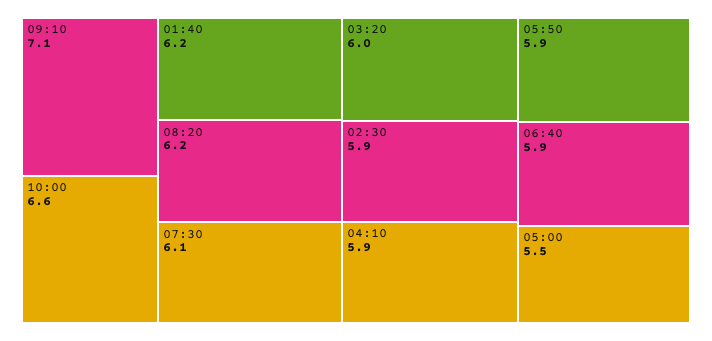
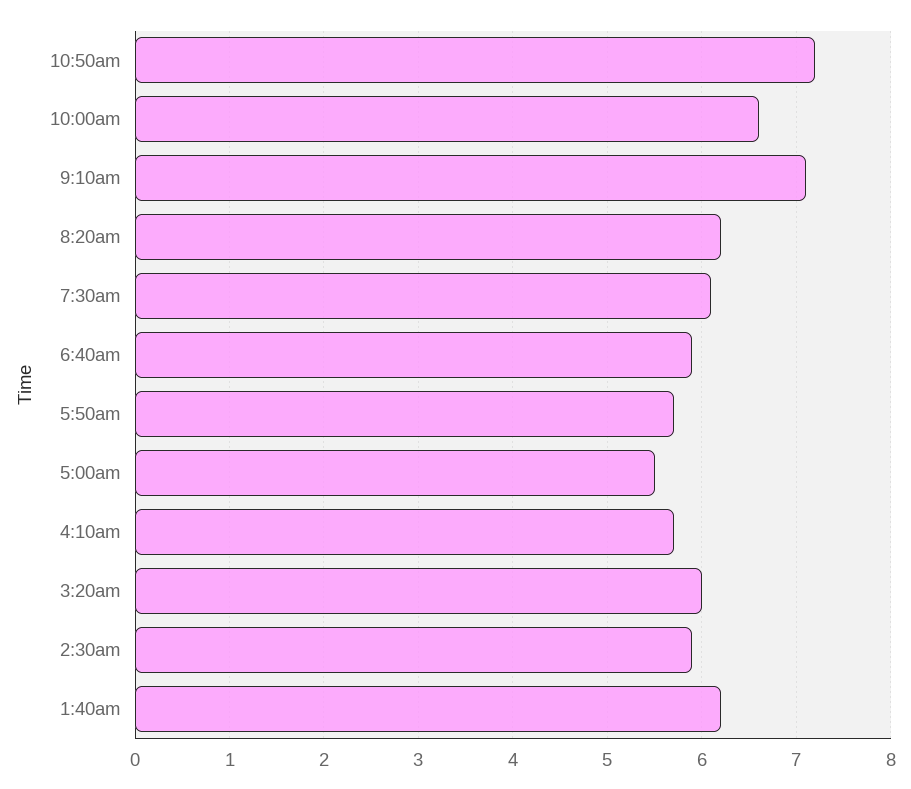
04:10: 5.9 -> 5.7
05:50: 5.9 -> 5.7
10:50am: none -> 7.2

